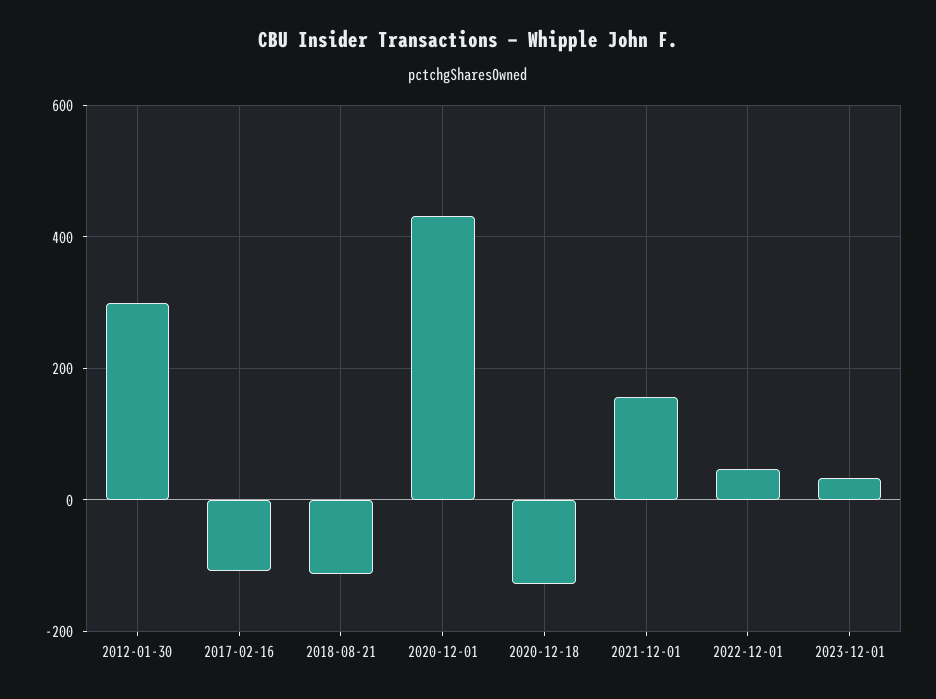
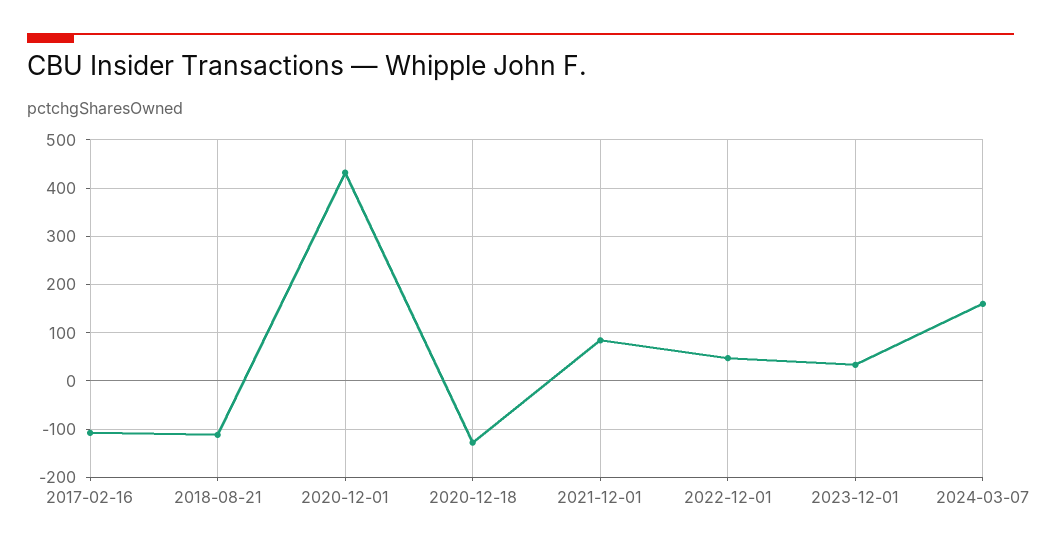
2012-01-30: 300 -> none
2021-12-01: 160 -> 80
2024-03-07: none -> 160

